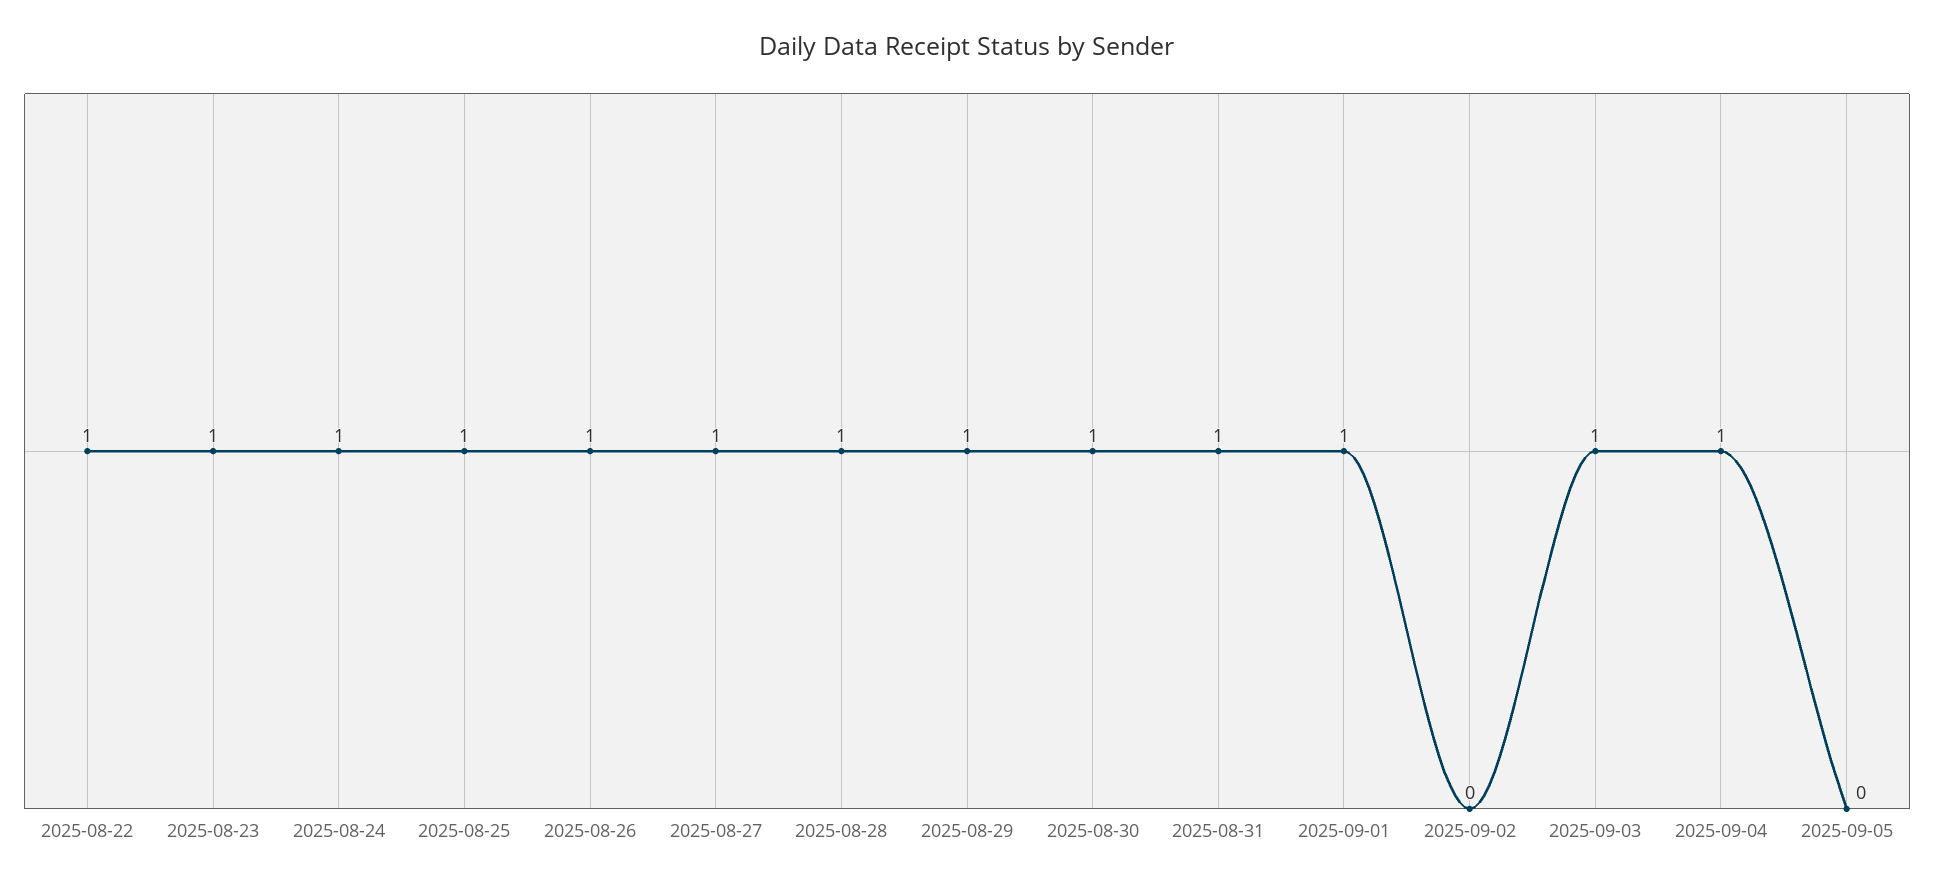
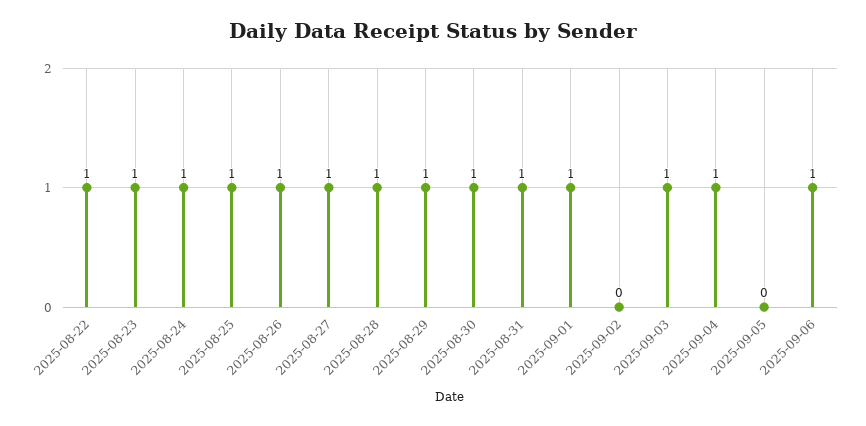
2025-09-06: none -> 1

